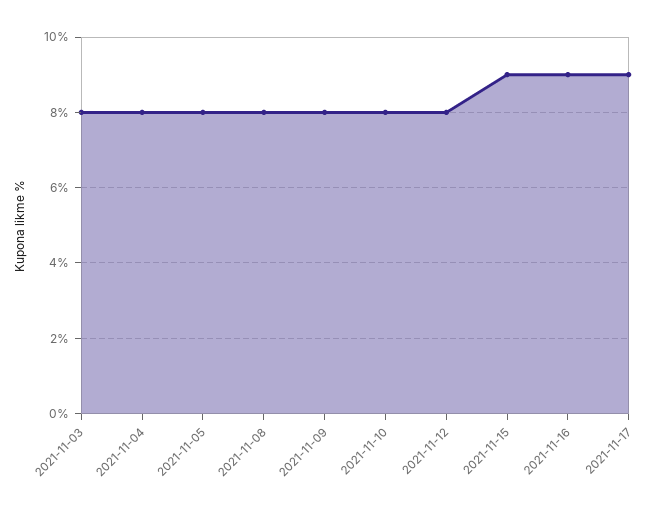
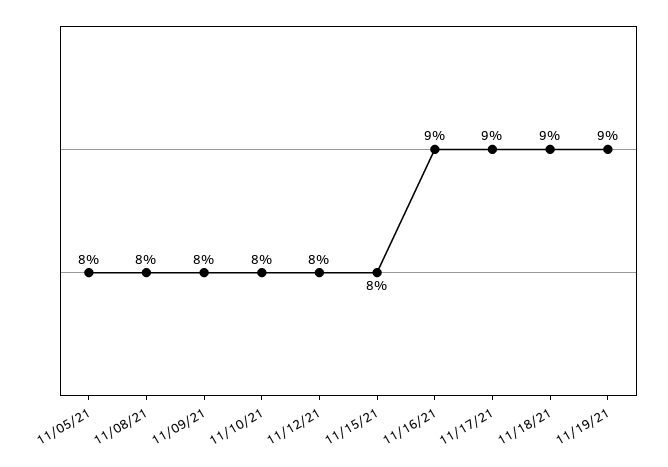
2021-11-03: 8 -> none
2021-11-04: 8 -> none
2021-11-15: 9 -> 8
11/18/21: none -> 9
11/19/21: none -> 9

